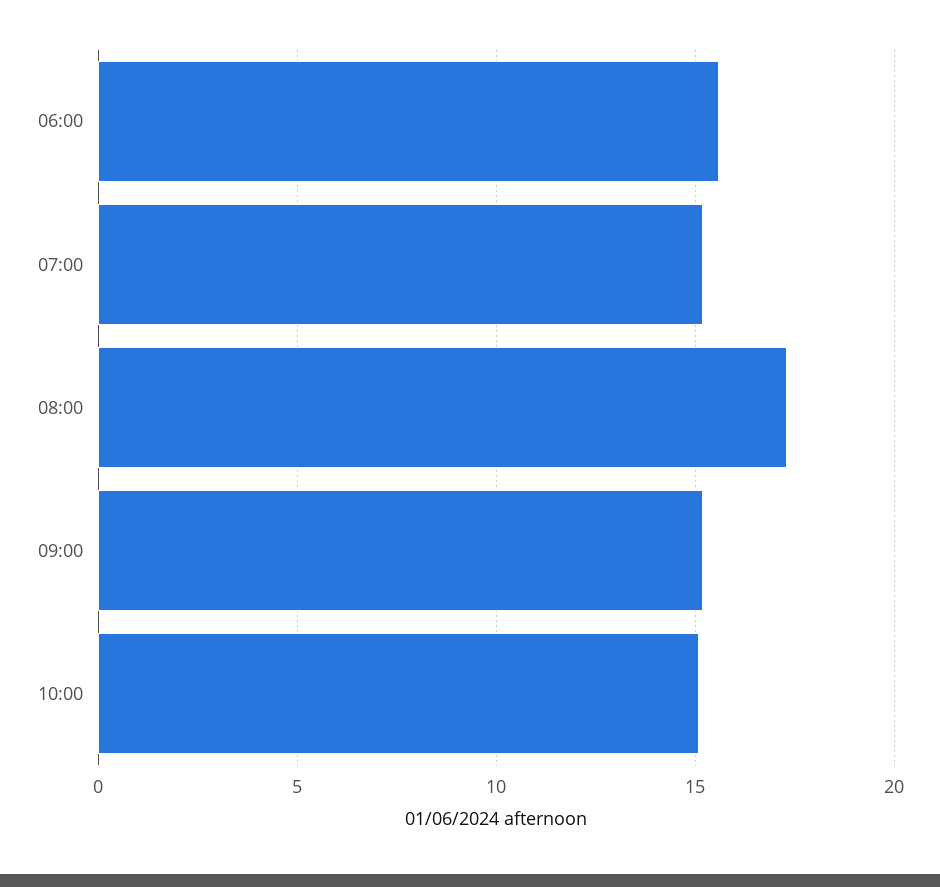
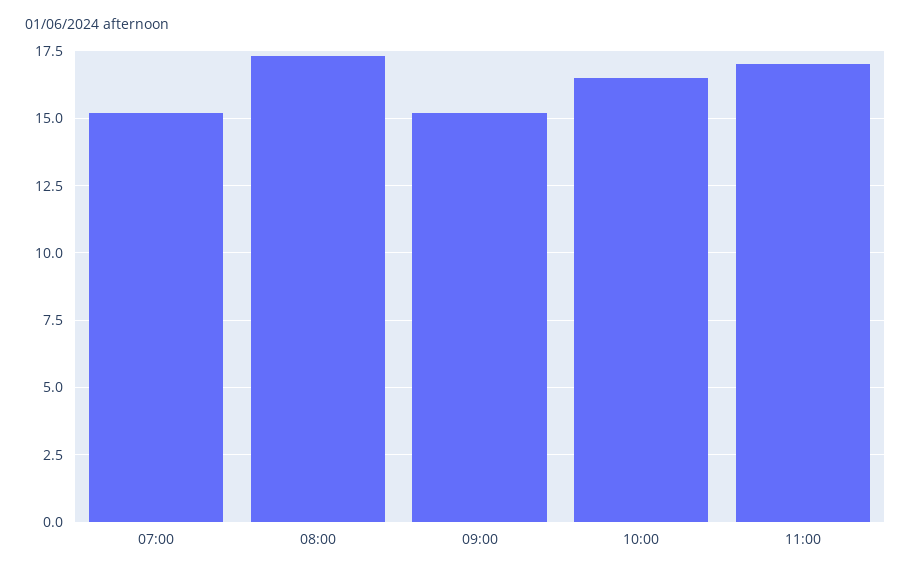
06:00: 15.5 -> none
10:00: 15 -> 16.5
11:00: none -> 17

